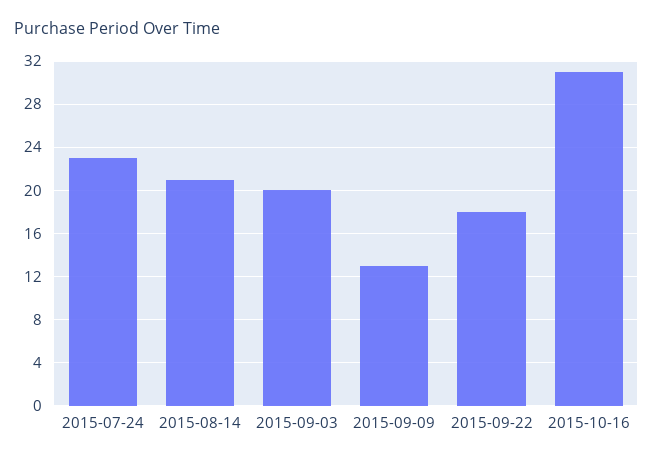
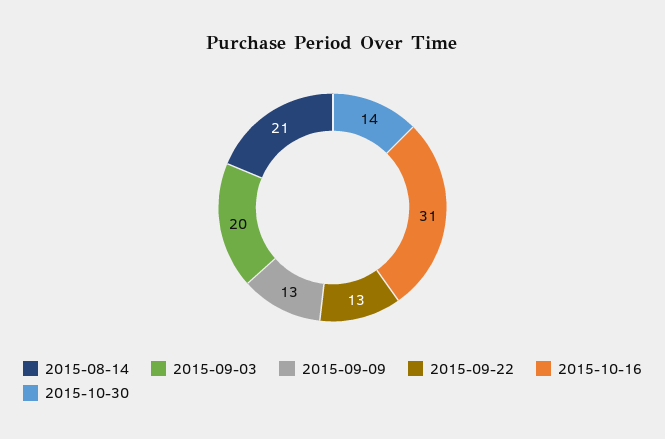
2015-07-24: 23 -> none
2015-09-22: 18 -> 13
2015-10-30: none -> 14

